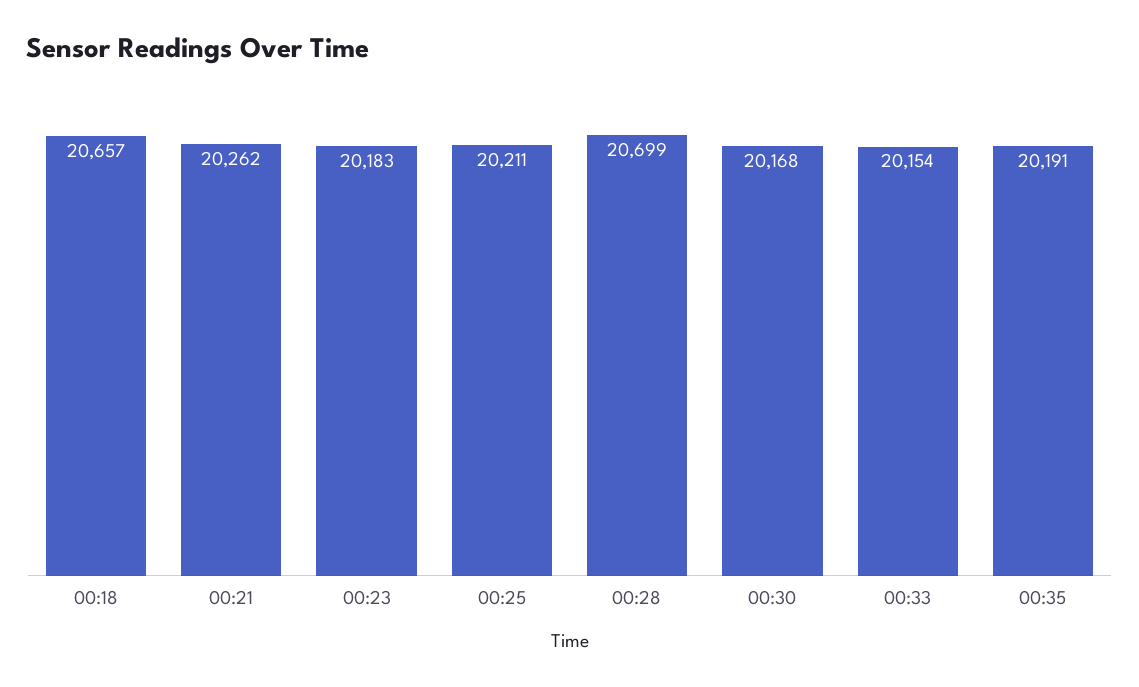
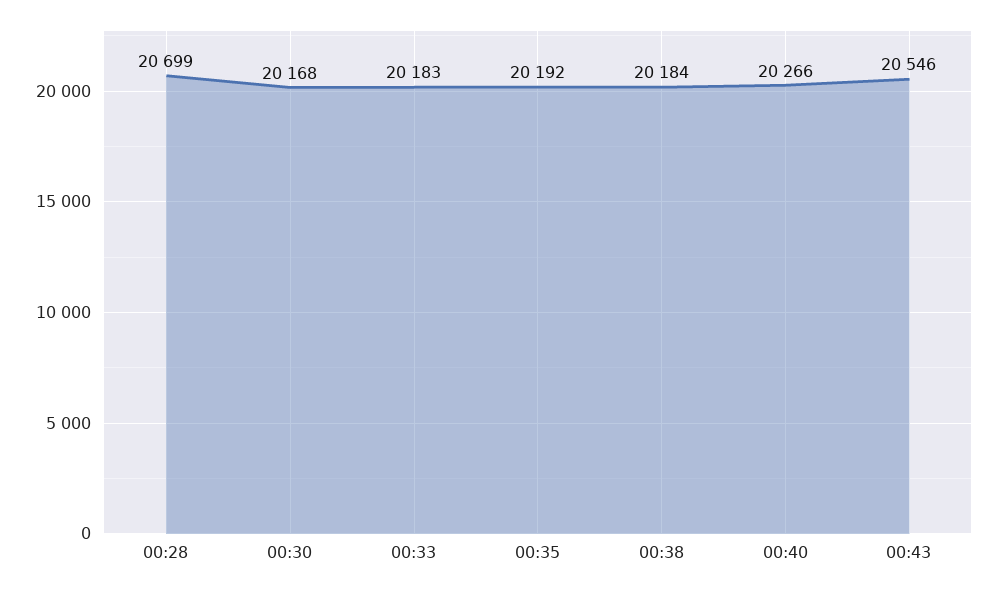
00:18: 20657 -> none
00:21: 20262 -> none
00:23: 20183 -> none
00:25: 20211 -> none
00:33: 20154 -> 20183
00:35: 20191 -> 20192
00:38: none -> 20184
00:40: none -> 20266
00:43: none -> 20546

